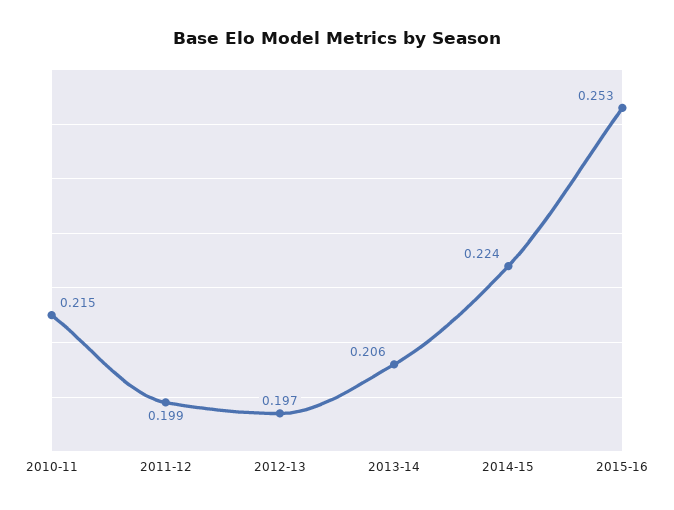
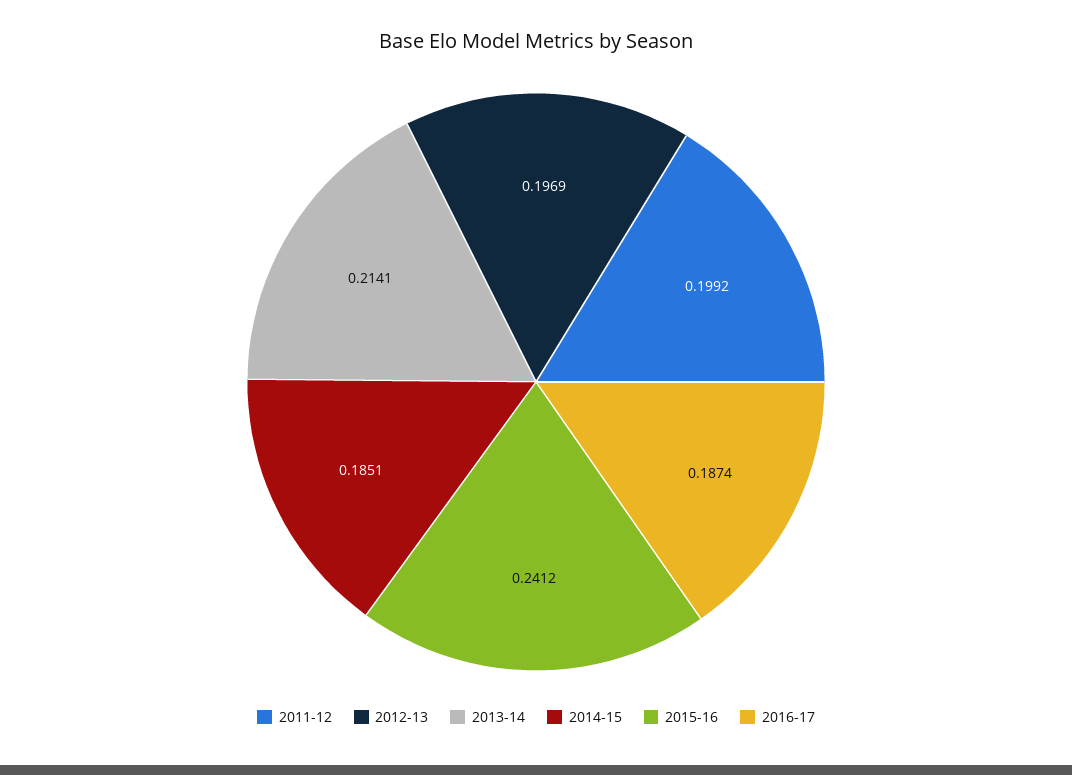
2010-11: 0.215 -> none
2013-14: 0.206 -> 0.2141
2014-15: 0.224 -> 0.1851
2015-16: 0.253 -> 0.2412
2016-17: none -> 0.1874

